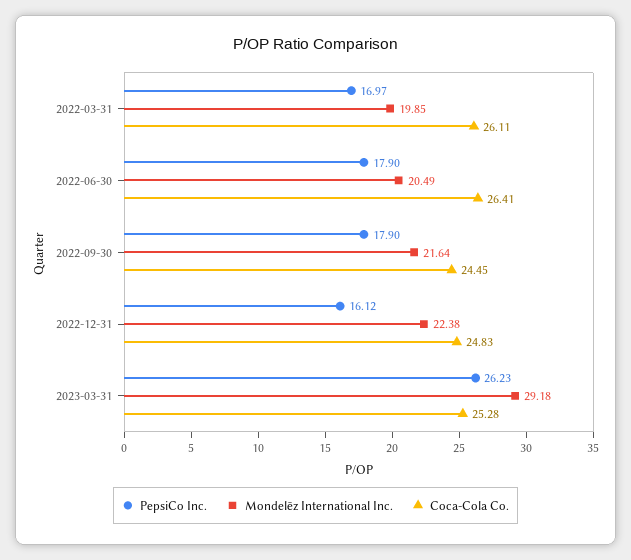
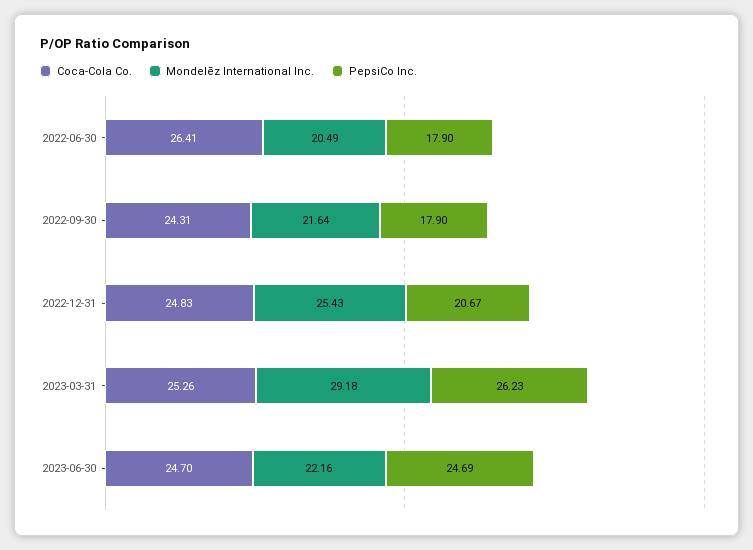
PepsiCo Inc., 2022-03-31: 16.97 -> none
Mondelēz International Inc., 2022-03-31: 19.85 -> none
Coca-Cola Co., 2022-03-31: 26.11 -> none
Coca-Cola Co., 2022-09-30: 24.45 -> 24.31
PepsiCo Inc., 2022-12-31: 16.12 -> 20.67
Mondelēz International Inc., 2022-12-31: 22.38 -> 25.43
Coca-Cola Co., 2023-03-31: 25.28 -> 25.26
Coca-Cola Co., 2023-06-30: none -> 24.7
Mondelēz International Inc., 2023-06-30: none -> 22.16
PepsiCo Inc., 2023-06-30: none -> 24.69

